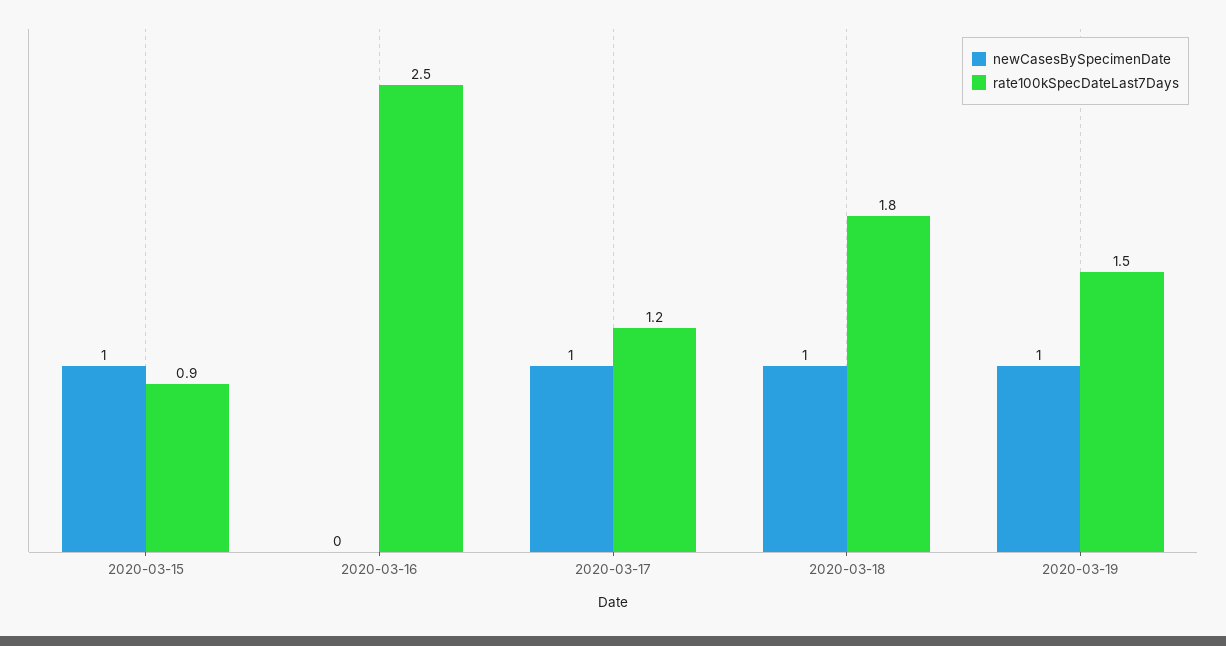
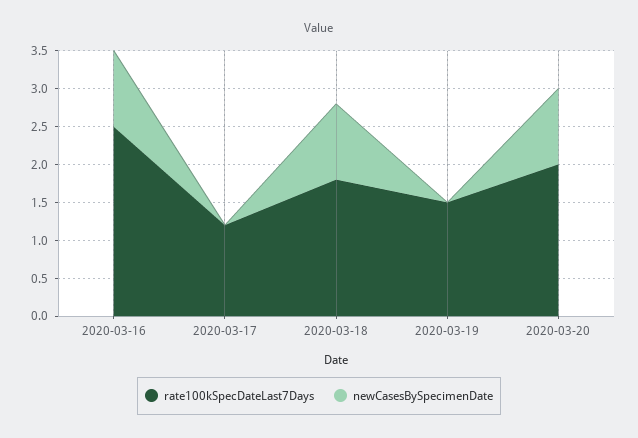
newCasesBySpecimenDate, 2020-03-15: 1 -> none
rate100kSpecDateLast7Days, 2020-03-15: 0.9 -> none
newCasesBySpecimenDate, 2020-03-16: 0 -> 1
newCasesBySpecimenDate, 2020-03-17: 1 -> 0
newCasesBySpecimenDate, 2020-03-19: 1 -> 0
rate100kSpecDateLast7Days, 2020-03-20: none -> 2
newCasesBySpecimenDate, 2020-03-20: none -> 1

